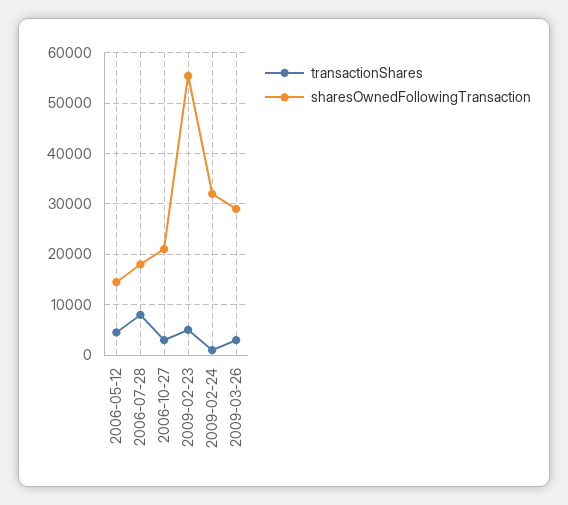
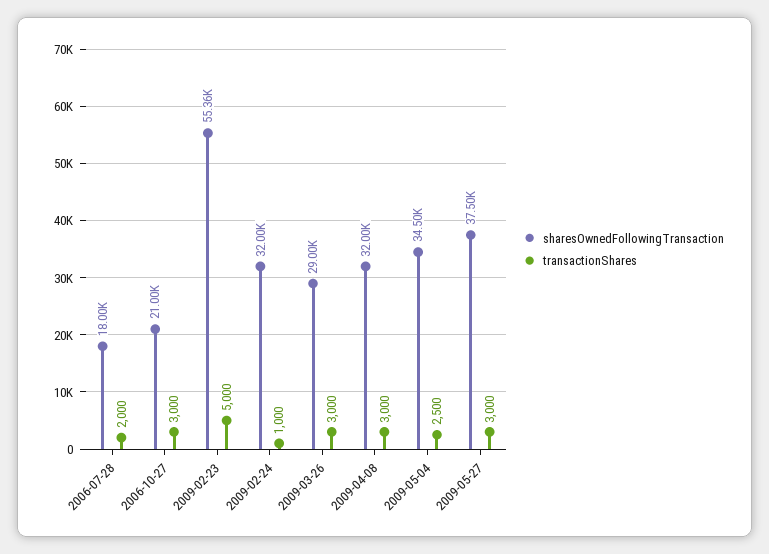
transactionShares, 2006-05-12: 4000 -> none
sharesOwnedFollowingTransaction, 2006-05-12: 14000 -> none
transactionShares, 2006-07-28: 8000 -> 2000
sharesOwnedFollowingTransaction, 2009-04-08: none -> 32000
transactionShares, 2009-04-08: none -> 3000
sharesOwnedFollowingTransaction, 2009-05-04: none -> 34500
transactionShares, 2009-05-04: none -> 2500
sharesOwnedFollowingTransaction, 2009-05-27: none -> 37500
transactionShares, 2009-05-27: none -> 3000

